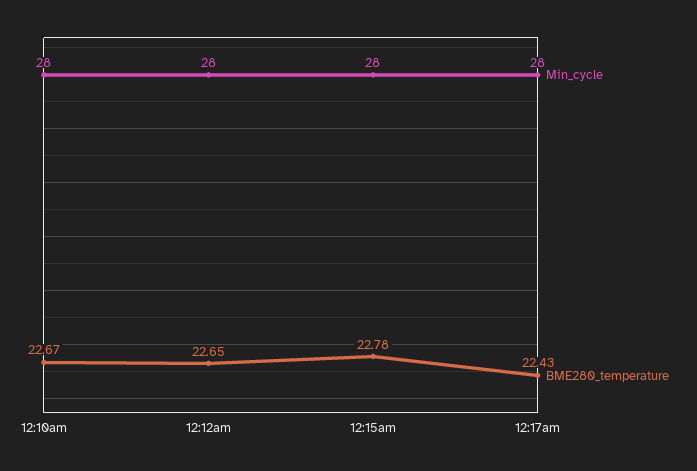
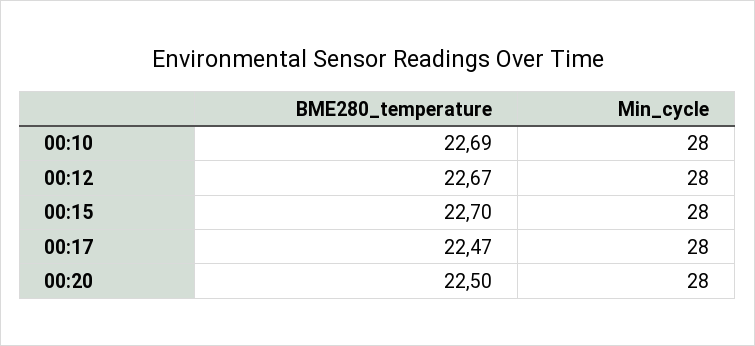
BME280_temperature, 12:10am: 22.67 -> 22.69
BME280_temperature, 12:12am: 22.65 -> 22.67
BME280_temperature, 12:15am: 22.78 -> 22.7
BME280_temperature, 12:17am: 22.43 -> 22.47
BME280_temperature, 00:20: none -> 22.5
Min_cycle, 00:20: none -> 28

